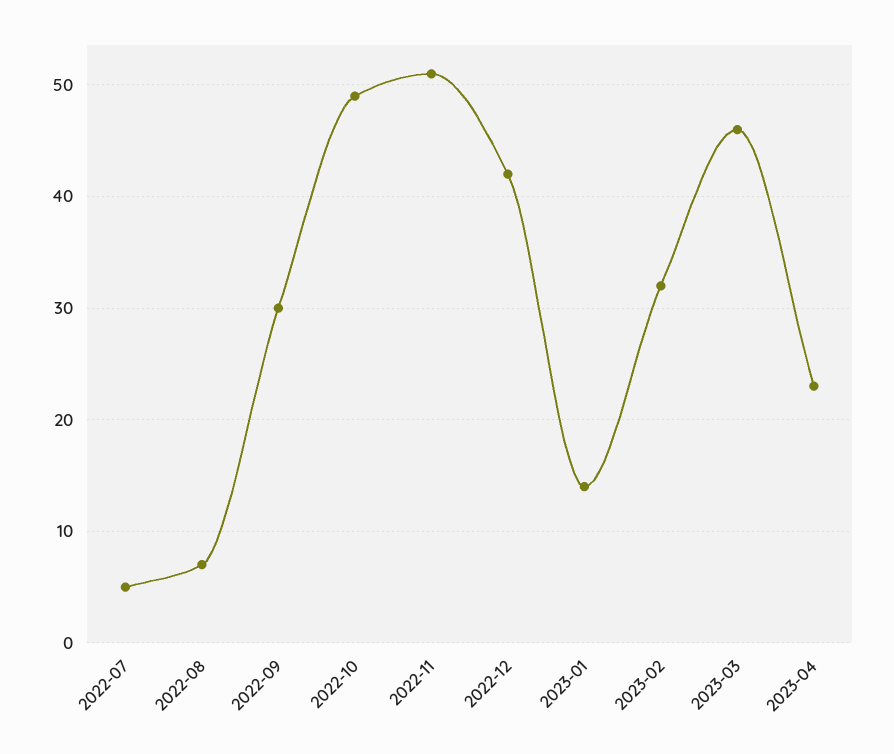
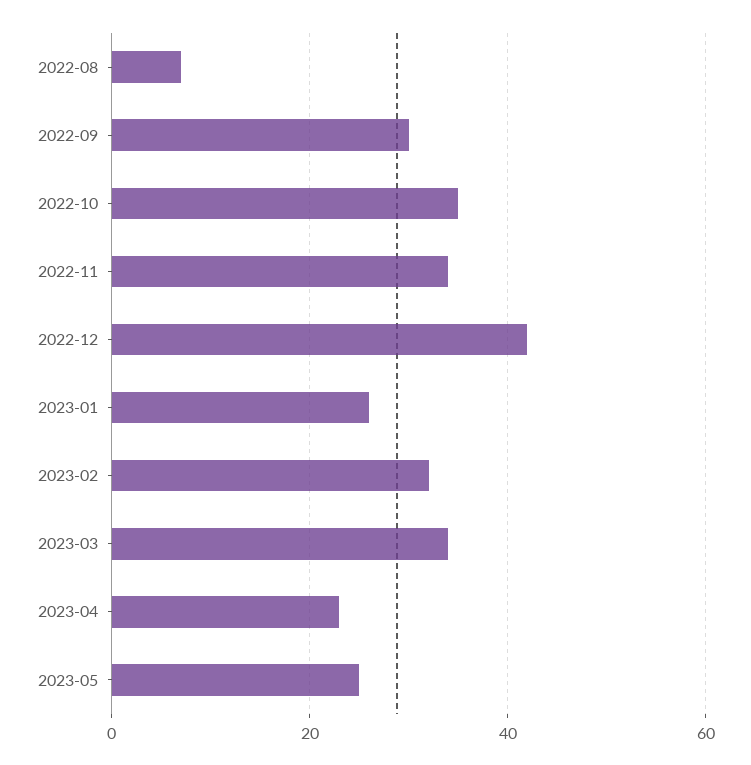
2022-07: 5 -> none
2022-10: 49 -> 35
2022-11: 51 -> 35
2023-01: 14 -> 25
2023-03: 46 -> 35
2023-05: none -> 25

